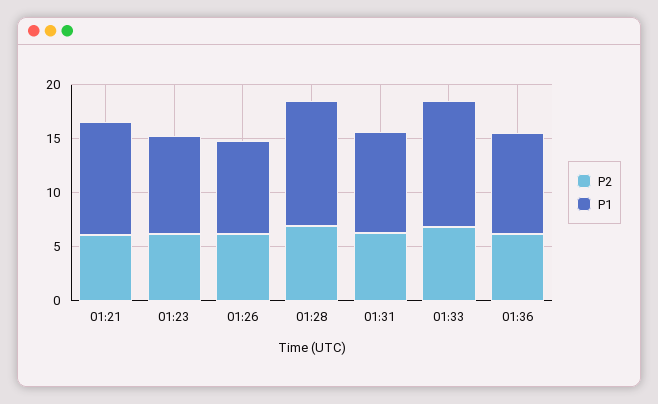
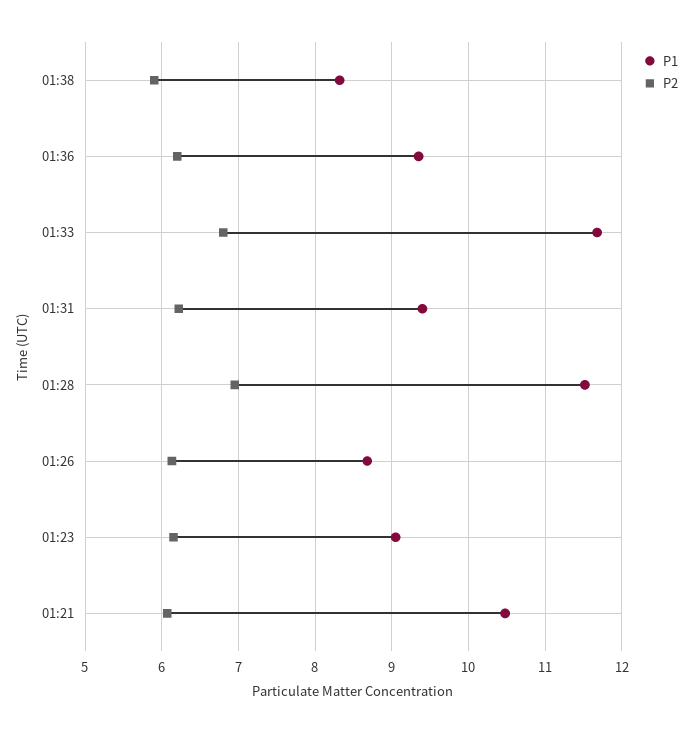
P1, 01:38: none -> 8.3
P2, 01:38: none -> 5.9

